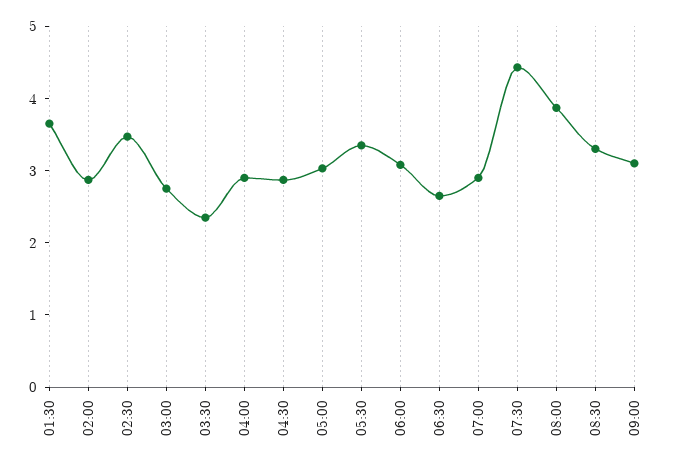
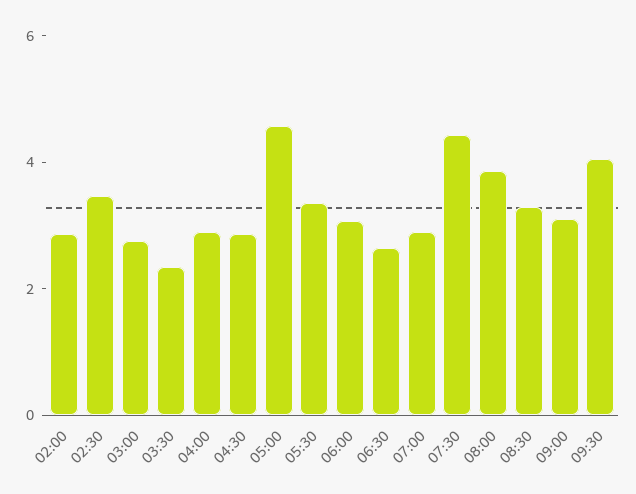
01:30: 3.6 -> none
05:00: 3 -> 4.5
09:30: none -> 4

